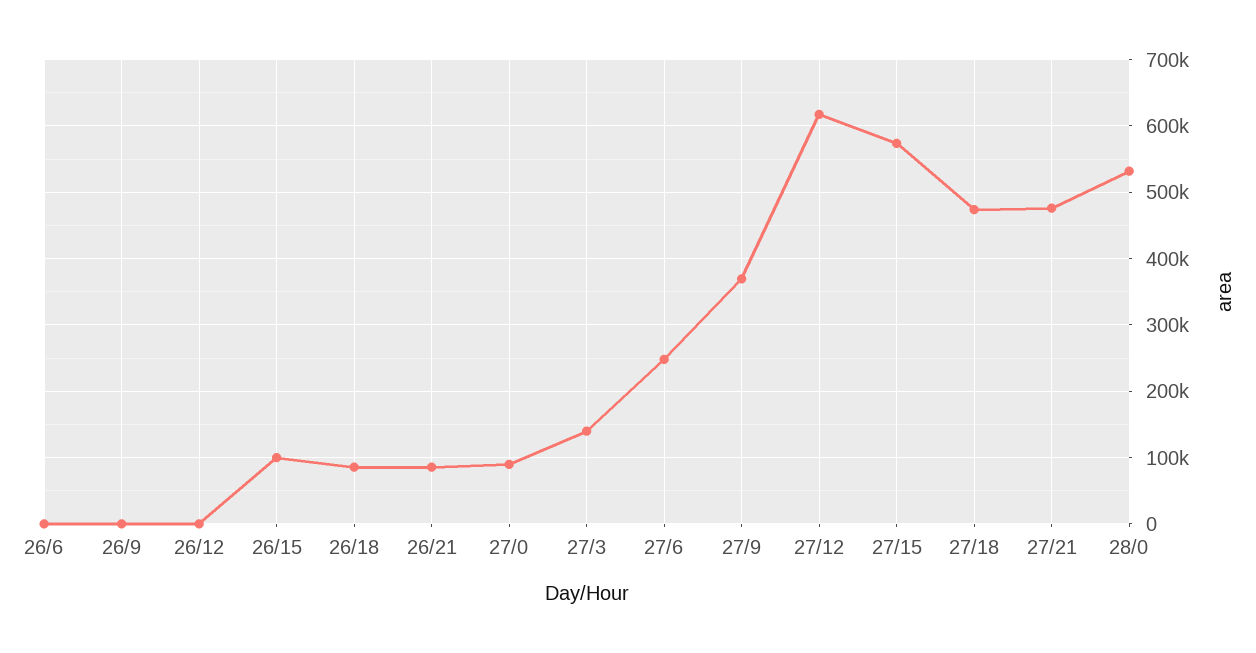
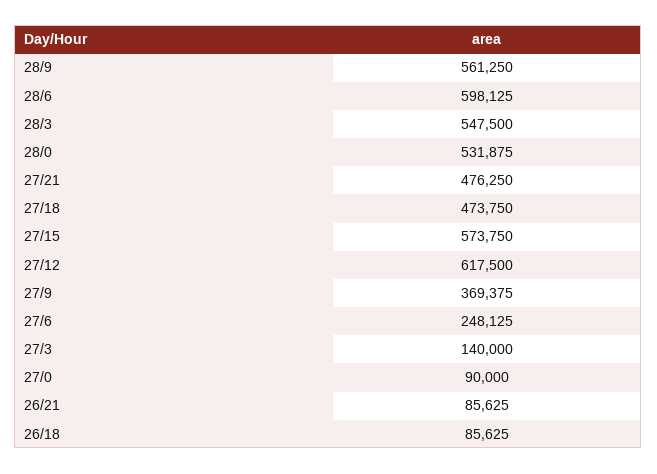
26/6: 0 -> none
26/9: 0 -> none
26/12: 0 -> none
26/15: 100000 -> none
28/9: none -> 561250
28/6: none -> 598125
28/3: none -> 547500

